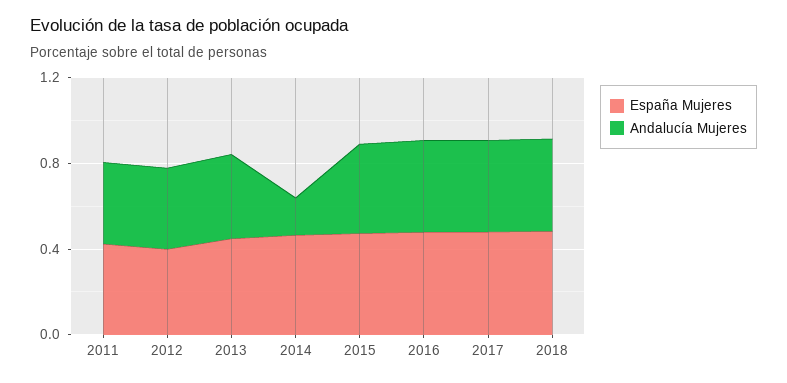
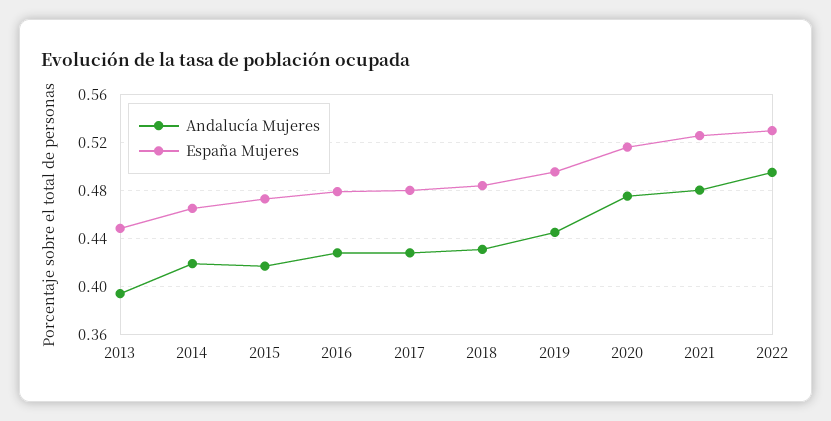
España Mujeres, 2011: 0.4 -> none
Andalucía Mujeres, 2011: 0.4 -> none
España Mujeres, 2012: 0.4 -> none
Andalucía Mujeres, 2012: 0.4 -> none
Andalucía Mujeres, 2014: 0.2 -> 0.42
Andalucía Mujeres, 2019: none -> 0.445
España Mujeres, 2019: none -> 0.495
Andalucía Mujeres, 2020: none -> 0.475
España Mujeres, 2020: none -> 0.515
Andalucía Mujeres, 2021: none -> 0.48
España Mujeres, 2021: none -> 0.525
Andalucía Mujeres, 2022: none -> 0.495
España Mujeres, 2022: none -> 0.53

